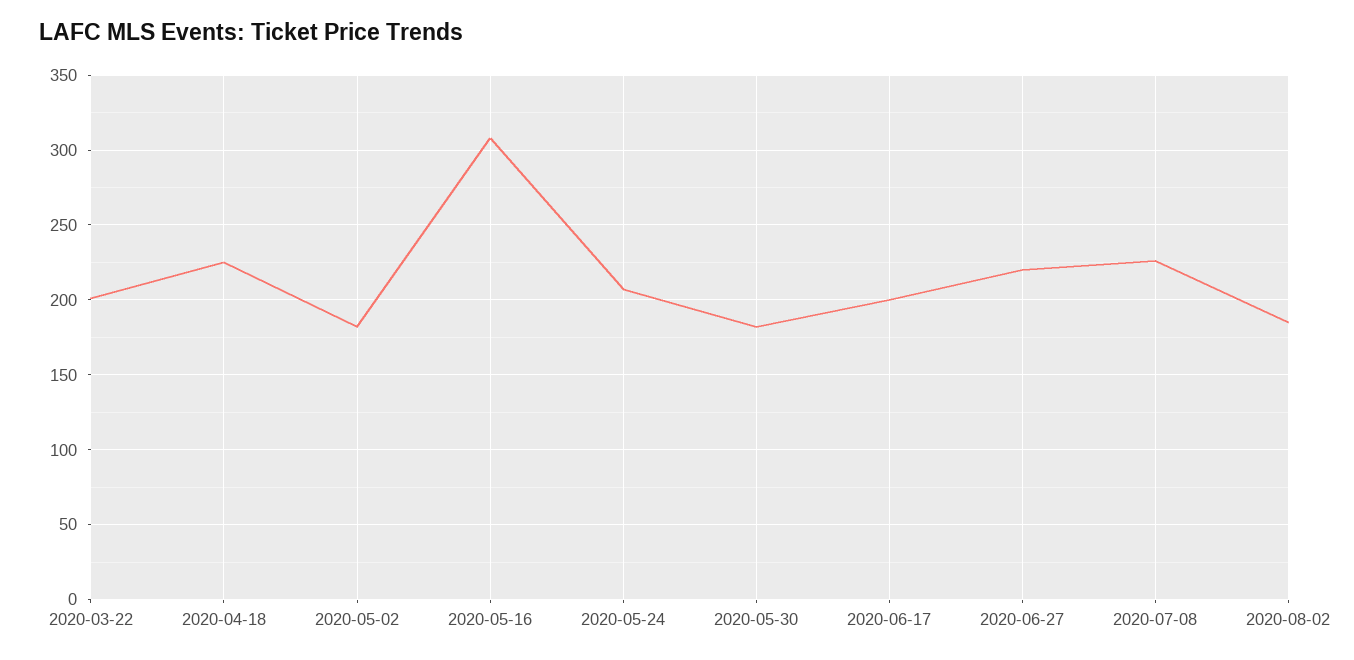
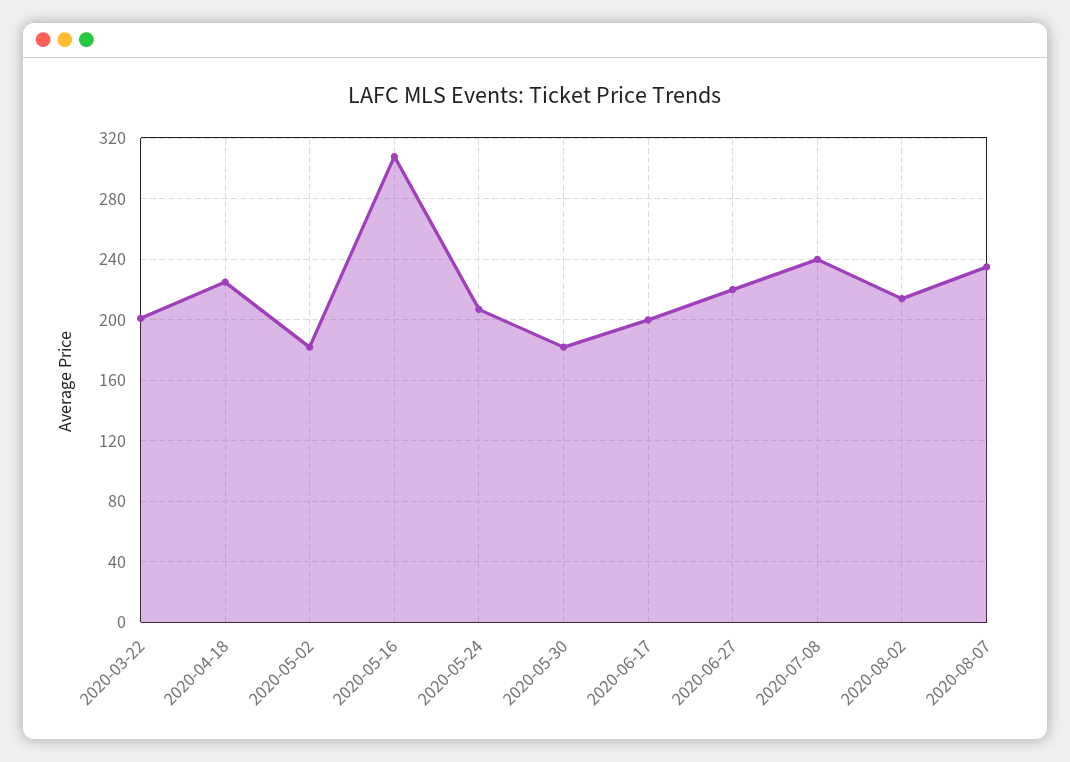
2020-07-08: 225 -> 240
2020-08-02: 185 -> 215
2020-08-07: none -> 235

